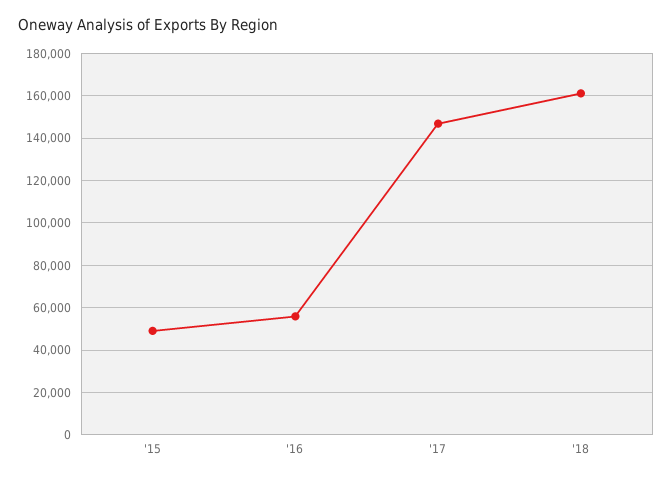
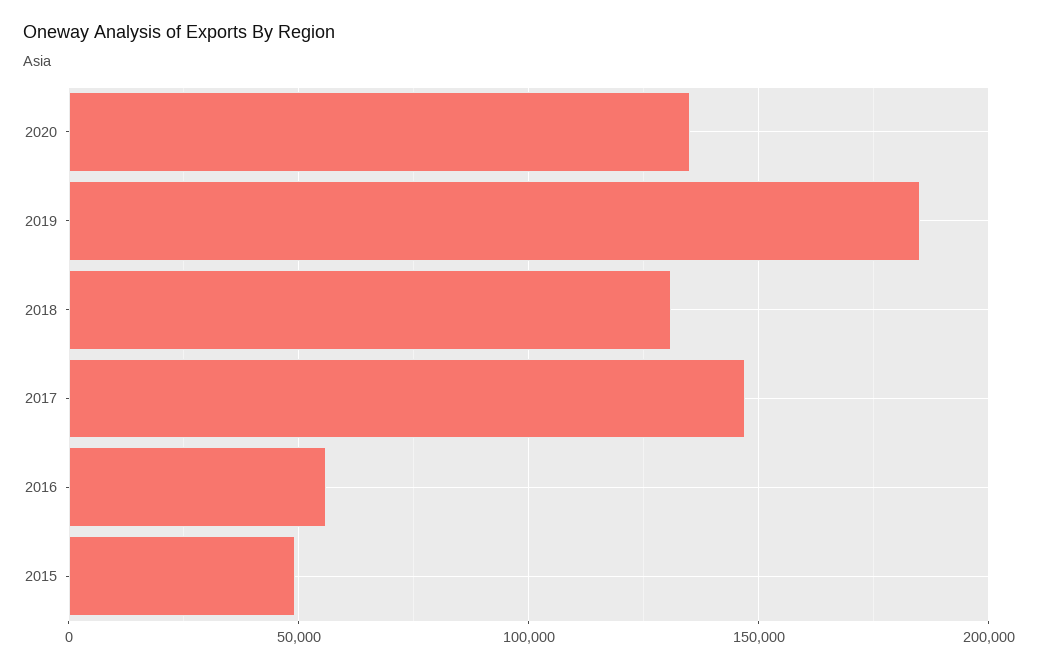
'18: 160000 -> 130000
2020: none -> 135000
2019: none -> 185000

